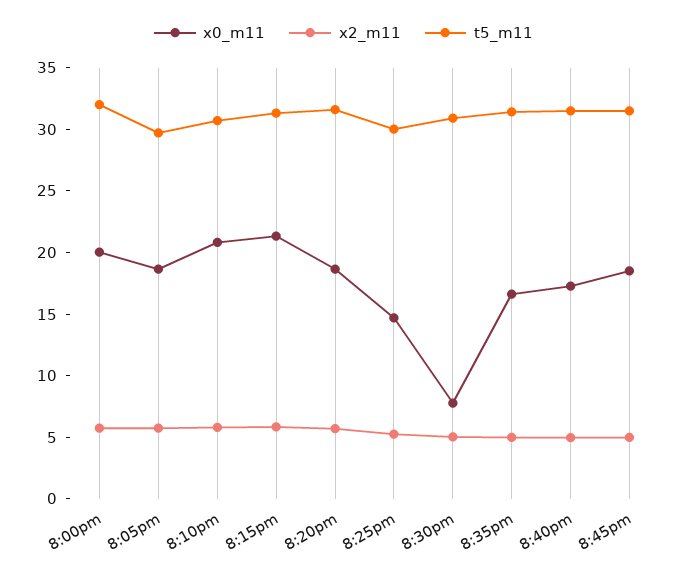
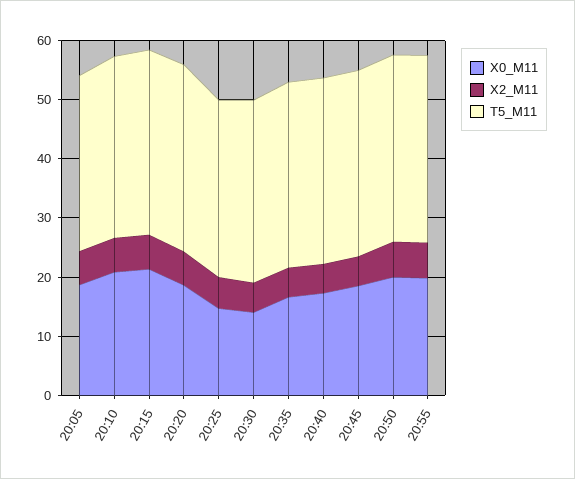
x0_m11, 8:00pm: 20 -> none
x2_m11, 8:00pm: 6 -> none
t5_m11, 8:00pm: 32 -> none
x0_m11, 8:30pm: 8 -> 14
x0_m11, 20:50: none -> 20
x2_m11, 20:50: none -> 6
t5_m11, 20:50: none -> 32
x0_m11, 20:55: none -> 20
x2_m11, 20:55: none -> 6
t5_m11, 20:55: none -> 32

